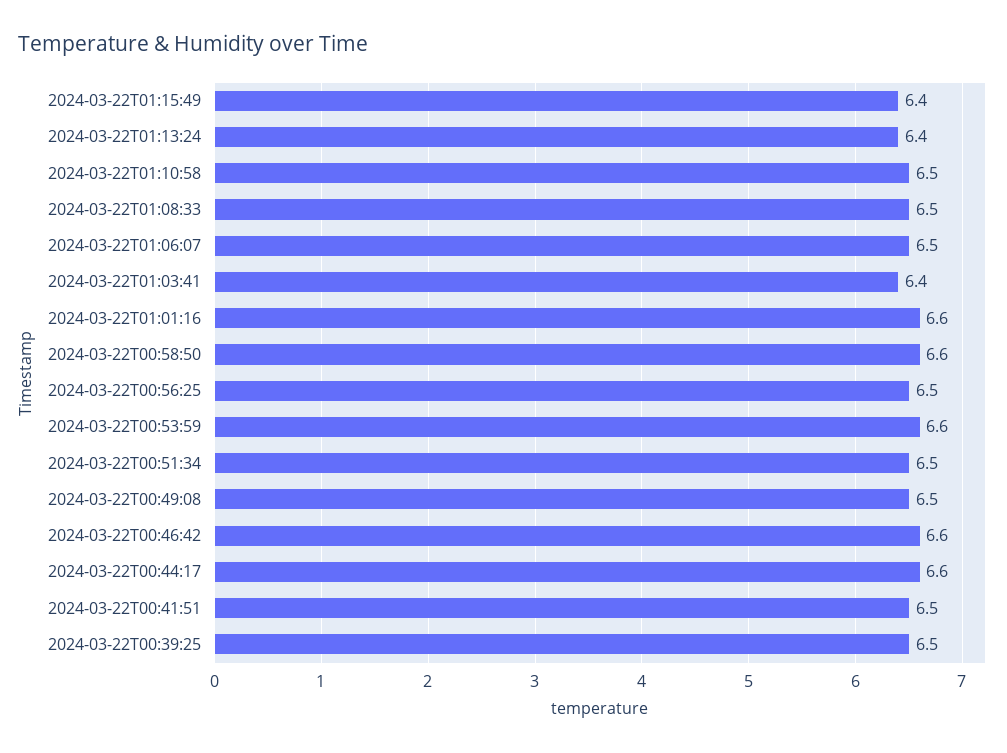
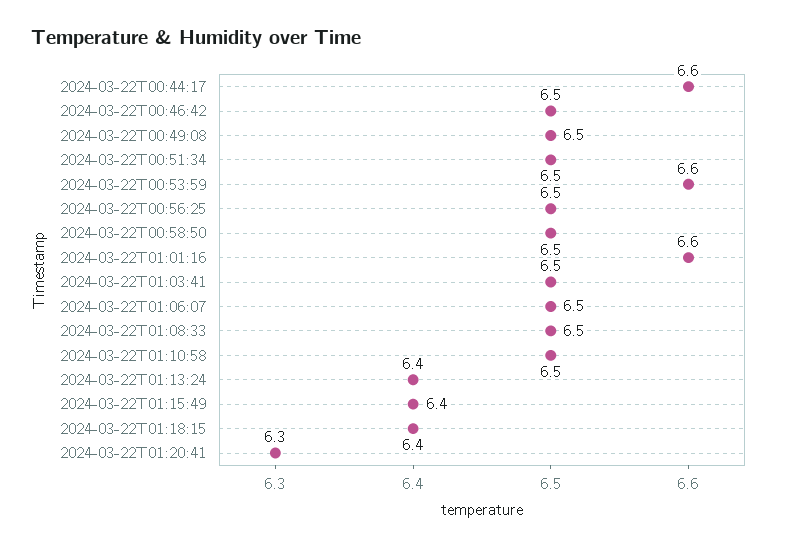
2024-03-22T01:03:41: 6.4 -> 6.5
2024-03-22T00:58:50: 6.6 -> 6.5
2024-03-22T00:46:42: 6.6 -> 6.5
2024-03-22T00:41:51: 6.5 -> none
2024-03-22T00:39:25: 6.5 -> none
2024-03-22T01:18:15: none -> 6.4
2024-03-22T01:20:41: none -> 6.3

